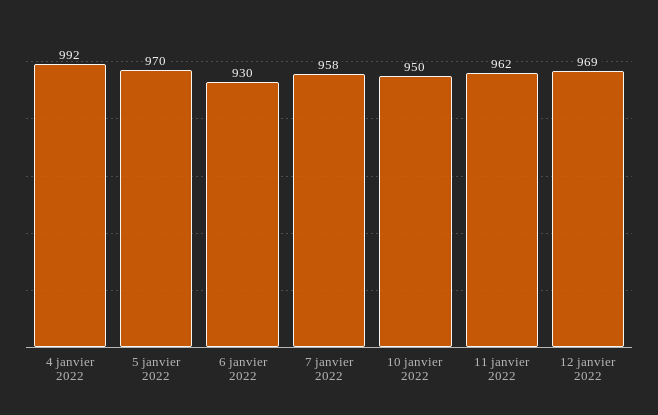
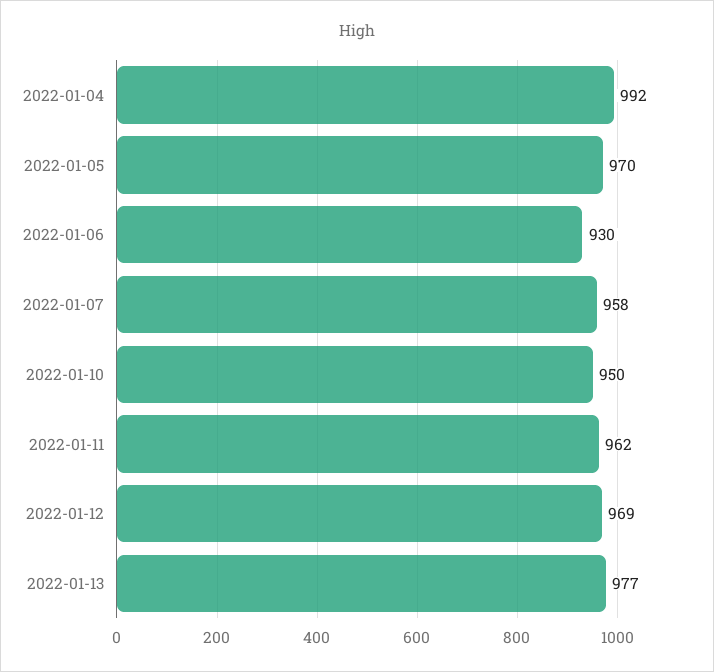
2022-01-13: none -> 977

